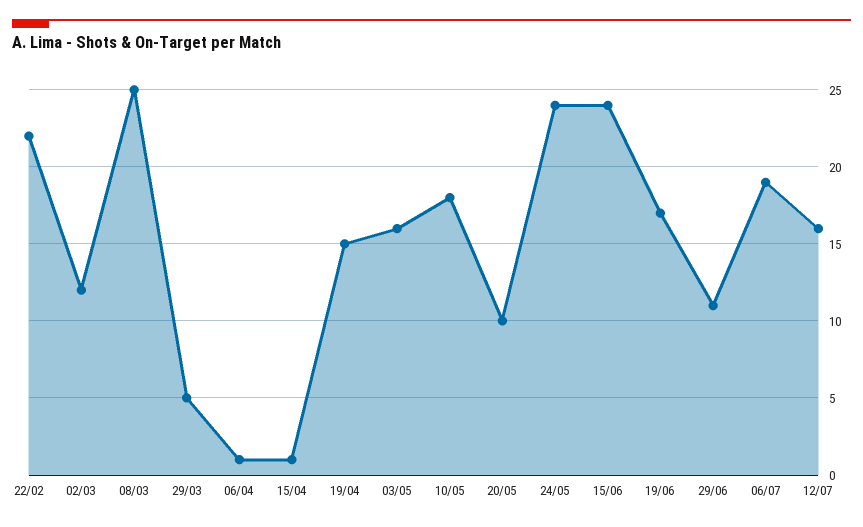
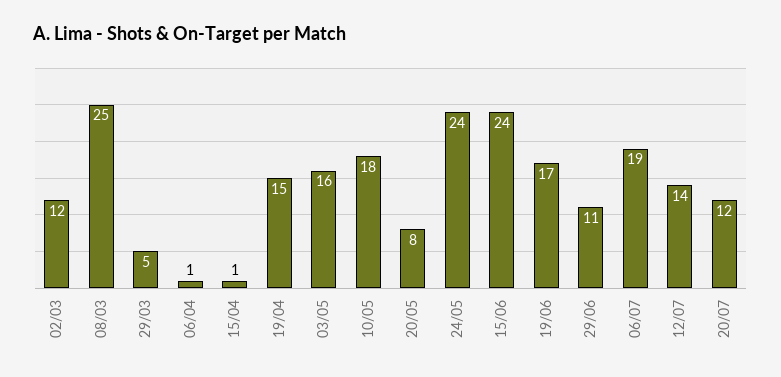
22/02: 22 -> none
20/05: 10 -> 8
12/07: 16 -> 14
20/07: none -> 12

